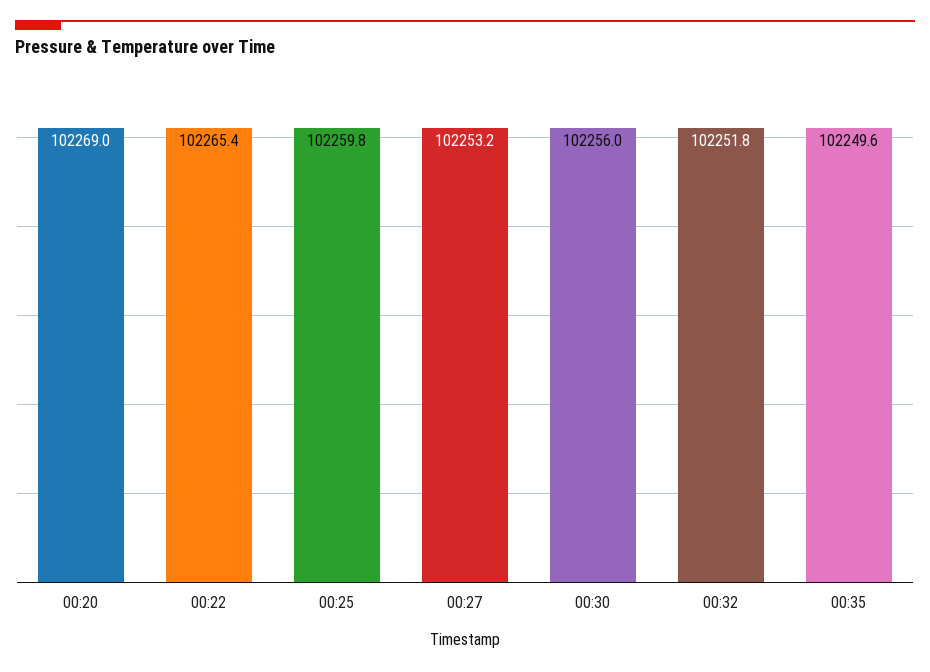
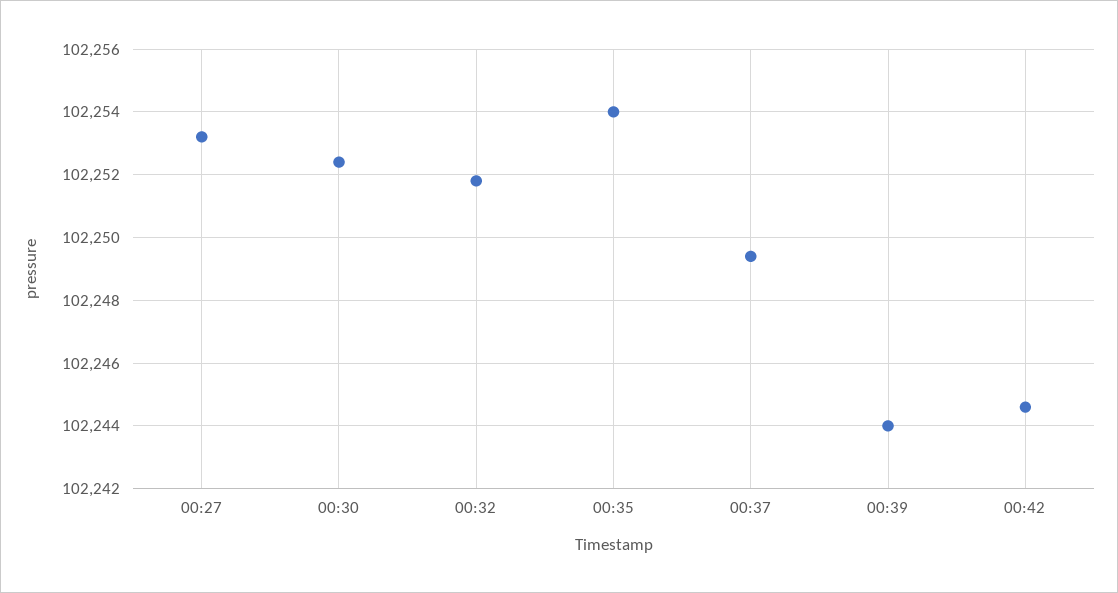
00:20: 102269 -> none
00:22: 102265.4 -> none
00:25: 102259.8 -> none
00:30: 102256 -> 102252.5
00:35: 102249.6 -> 102254
00:37: none -> 102249.5
00:39: none -> 102244
00:42: none -> 102244.5

